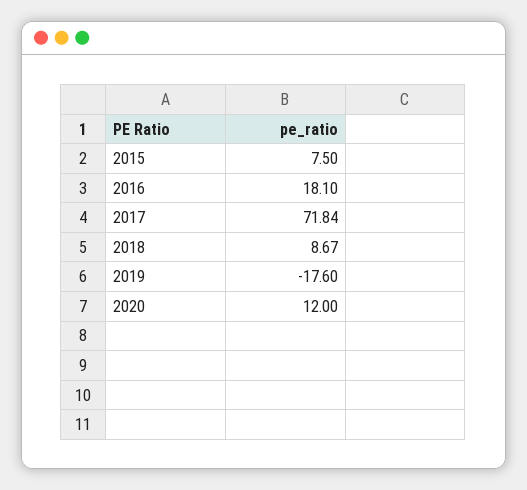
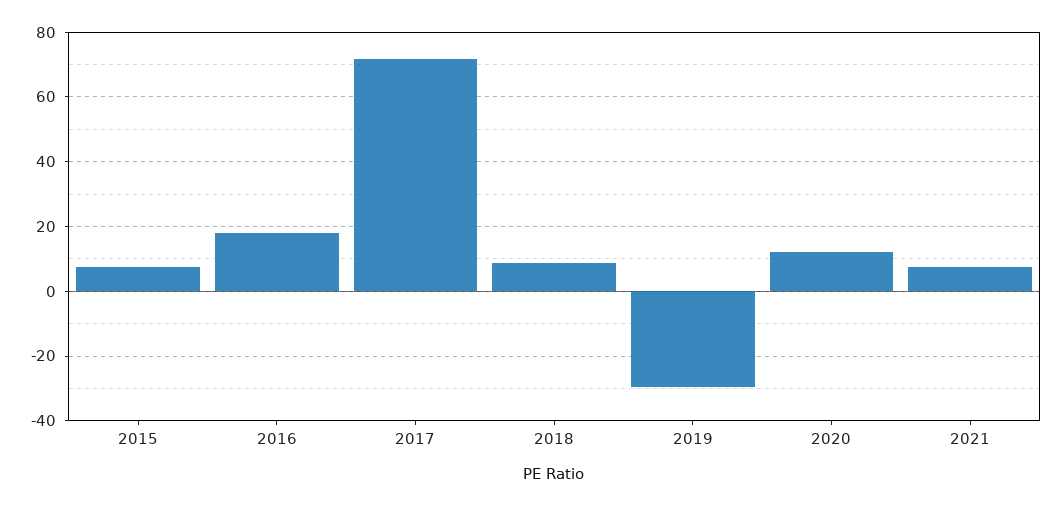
2019: -17.6 -> -30
2021: none -> 8

